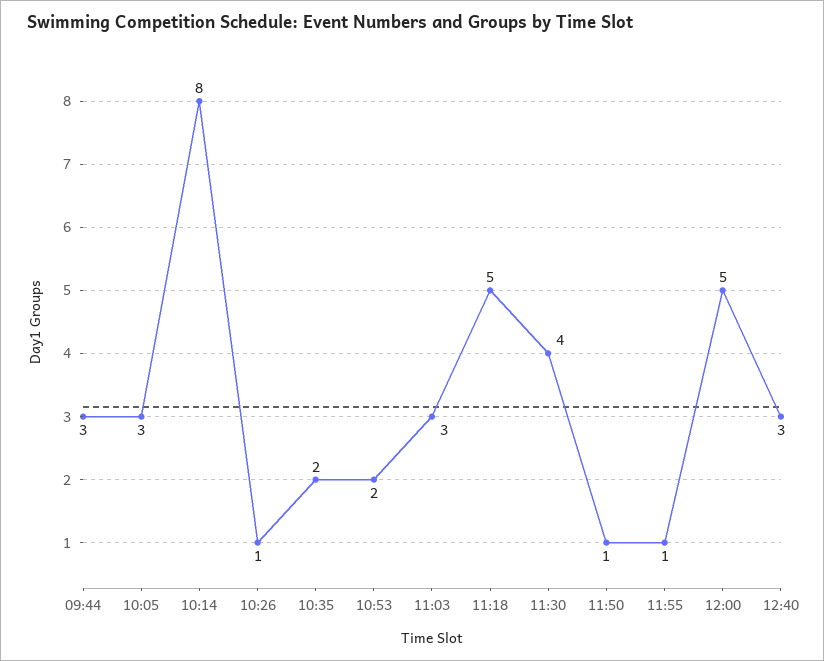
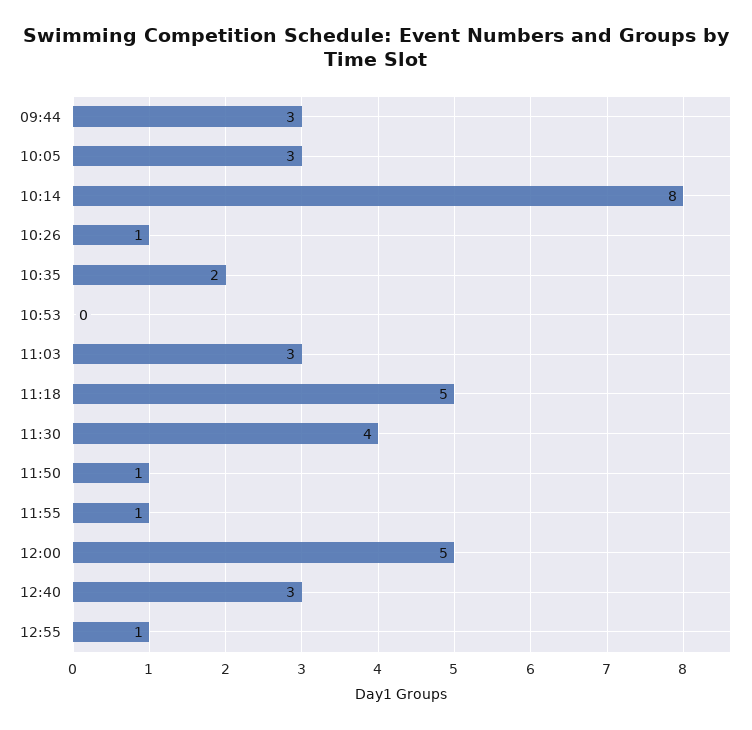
10:53: 2 -> 0
12:55: none -> 1

